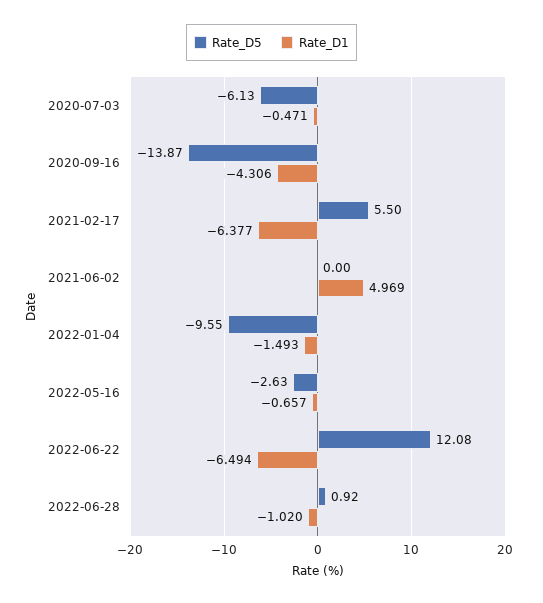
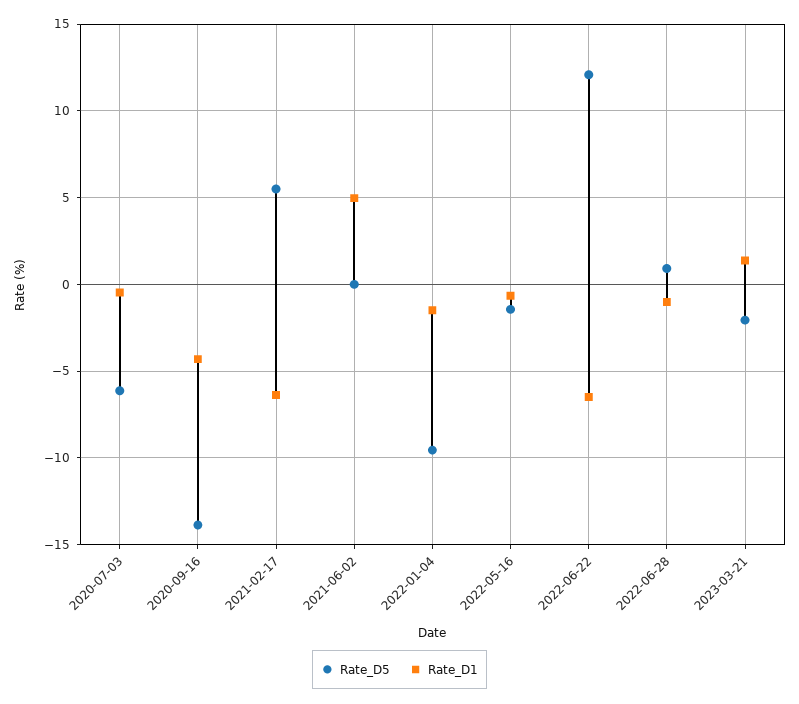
Rate_D5, 2022-05-16: -2.63 -> -1.5
Rate_D5, 2023-03-21: none -> -2
Rate_D1, 2023-03-21: none -> 1.5

